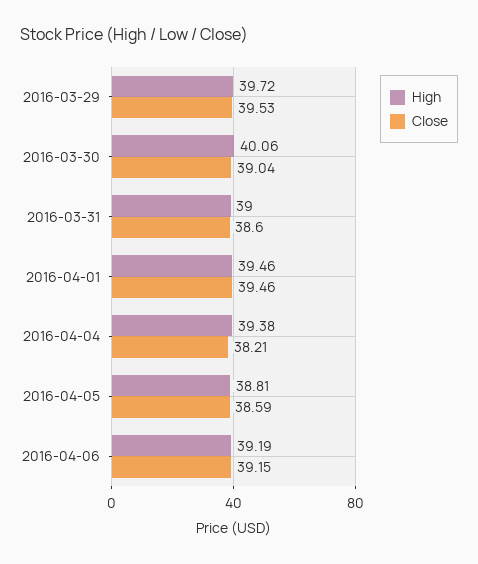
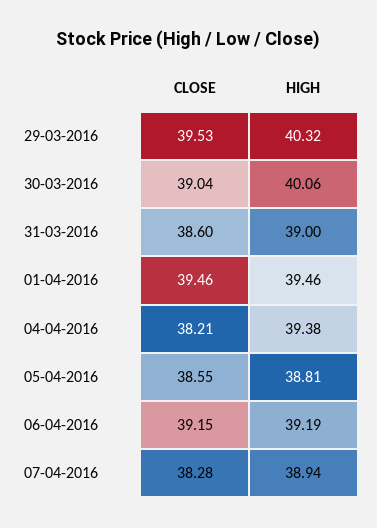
High, 2016-03-29: 39.72 -> 40.32
Close, 2016-04-05: 38.59 -> 38.55
Close, 07-04-2016: none -> 38.28
High, 07-04-2016: none -> 38.94

